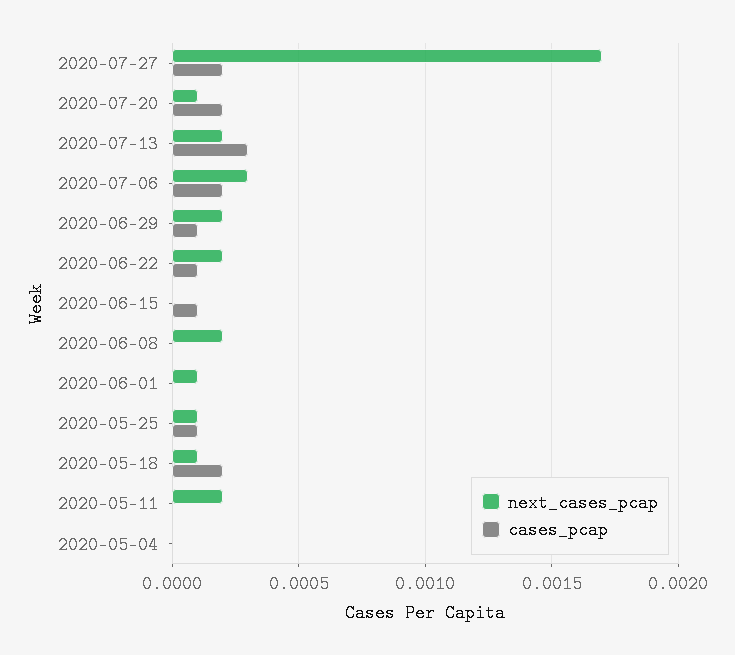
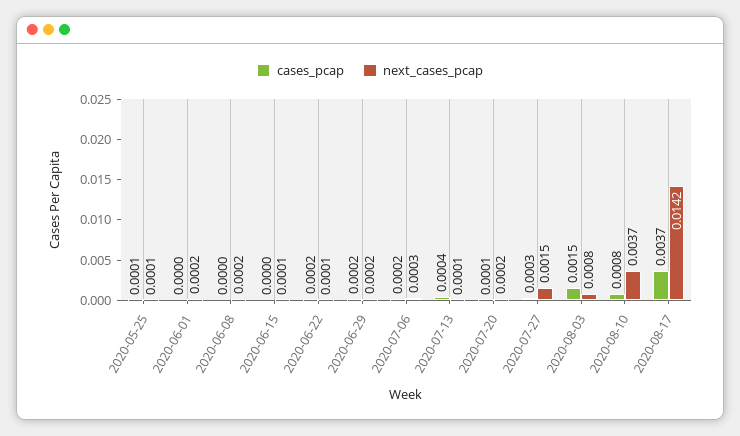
next_cases_pcap, 2020-07-27: 0.0017 -> 0.0015
cases_pcap, 2020-07-27: 0.0002 -> 0.0003
next_cases_pcap, 2020-07-20: 0.0001 -> 0.0002
cases_pcap, 2020-07-20: 0.0002 -> 0.0001
next_cases_pcap, 2020-07-13: 0.0002 -> 0.0001
cases_pcap, 2020-07-13: 0.0003 -> 0.0004
cases_pcap, 2020-06-29: 0.0001 -> 0.0002
next_cases_pcap, 2020-06-22: 0.0002 -> 0.0001
cases_pcap, 2020-06-22: 0.0001 -> 0.0002
next_cases_pcap, 2020-06-15: 0 -> 0.0001
cases_pcap, 2020-06-15: 0.0001 -> 0
next_cases_pcap, 2020-06-01: 0.0001 -> 0.0002
next_cases_pcap, 2020-05-18: 0.0001 -> none
cases_pcap, 2020-05-18: 0.0002 -> none
next_cases_pcap, 2020-05-11: 0.0002 -> none
cases_pcap, 2020-05-11: 0 -> none
next_cases_pcap, 2020-05-04: 0 -> none
cases_pcap, 2020-05-04: 0 -> none
cases_pcap, 2020-08-03: none -> 0.0015
next_cases_pcap, 2020-08-03: none -> 0.0008
cases_pcap, 2020-08-10: none -> 0.0008
next_cases_pcap, 2020-08-10: none -> 0.0037
cases_pcap, 2020-08-17: none -> 0.0037
next_cases_pcap, 2020-08-17: none -> 0.0142

